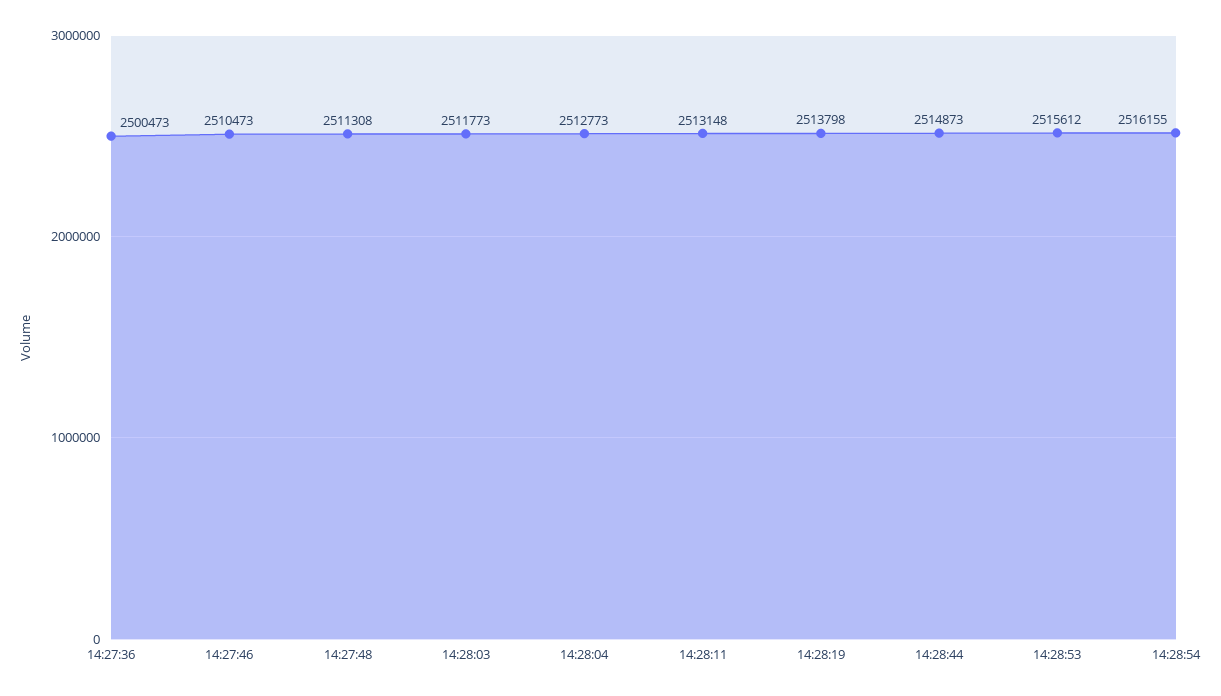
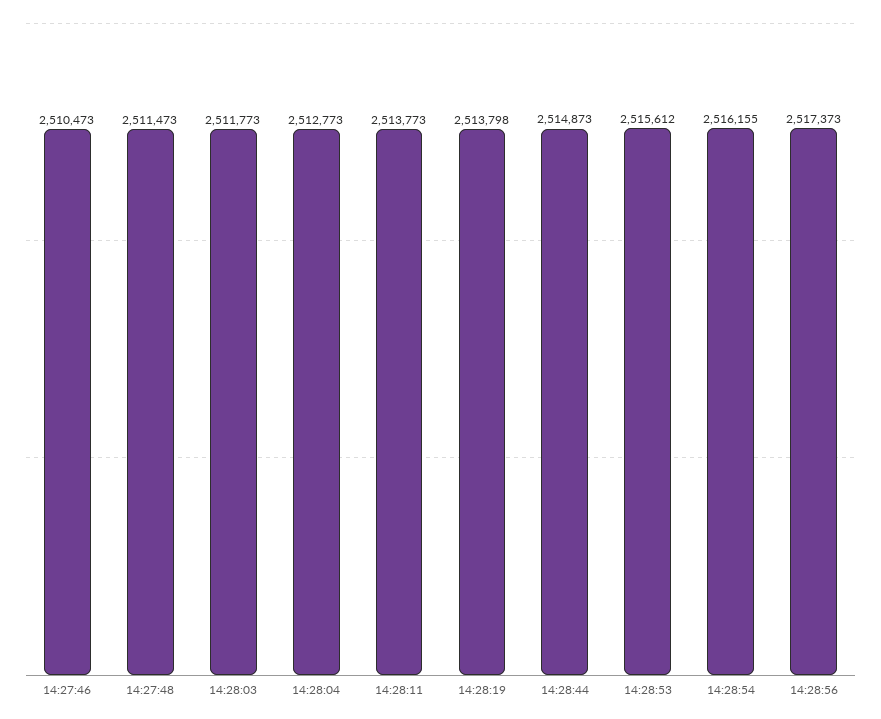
14:27:36: 2500473 -> none
14:27:48: 2511308 -> 2511473
14:28:11: 2513148 -> 2513773
14:28:56: none -> 2517373

